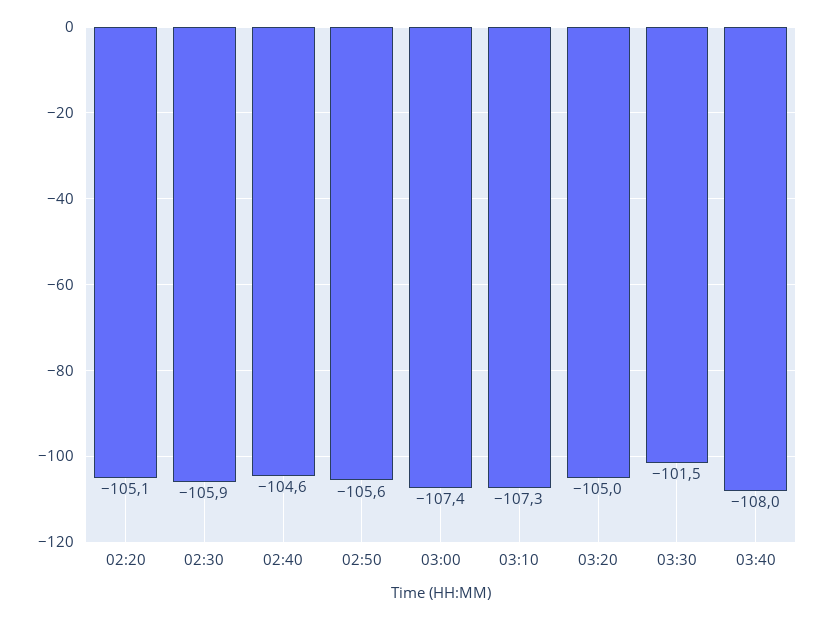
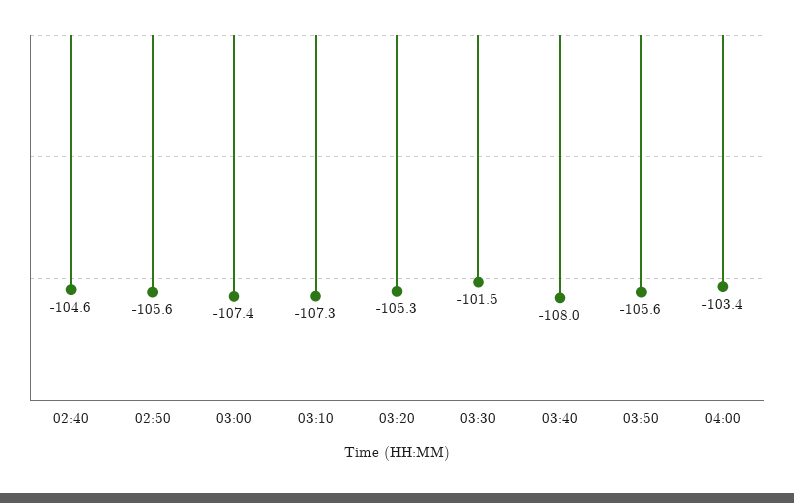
02:20: -105.1 -> none
02:30: -105.9 -> none
03:20: -105 -> -105.3
03:50: none -> -105.6
04:00: none -> -103.4

